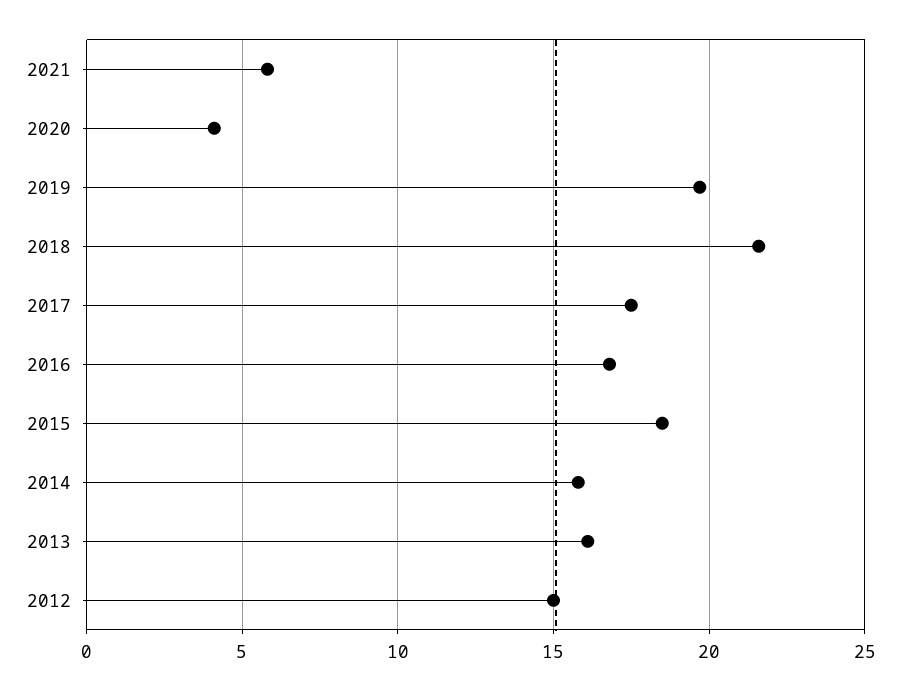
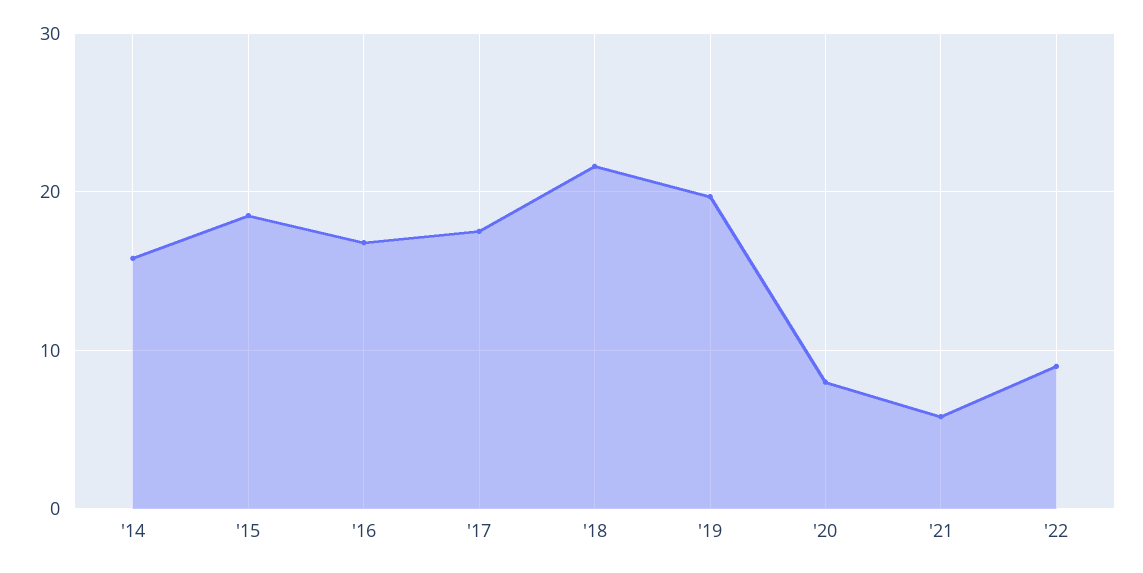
2020: 4 -> 8
2013: 16 -> none
2012: 15 -> none
'22: none -> 9

